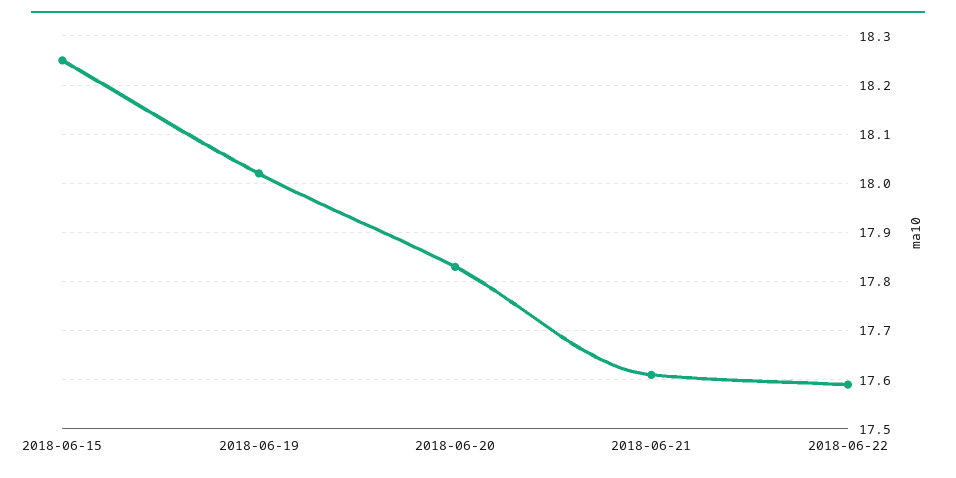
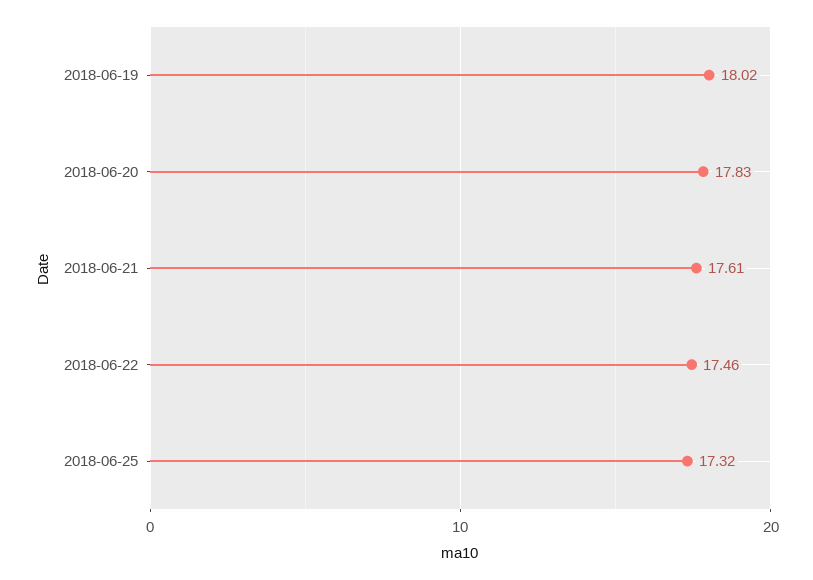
2018-06-15: 18.25 -> none
2018-06-22: 17.6 -> 17.46
2018-06-25: none -> 17.32

